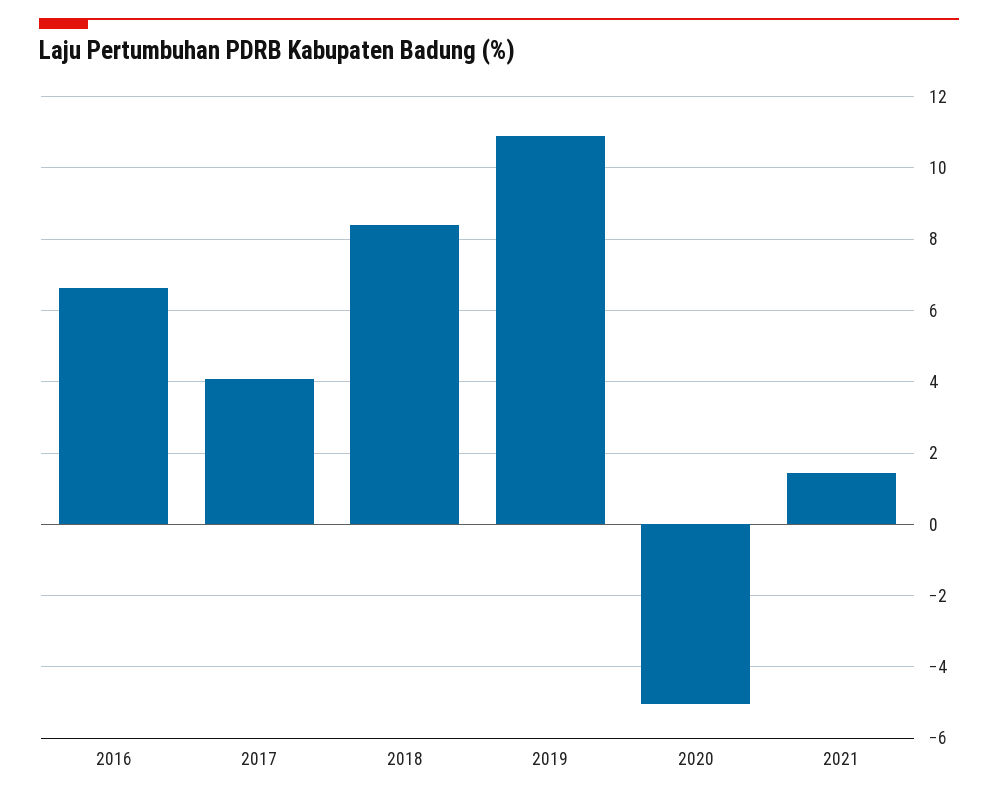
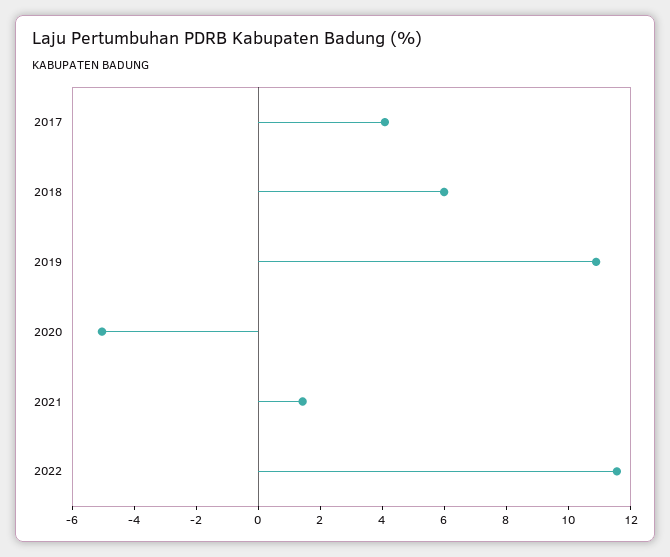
2016: 6.6 -> none
2018: 8.4 -> 6
2022: none -> 11.5

